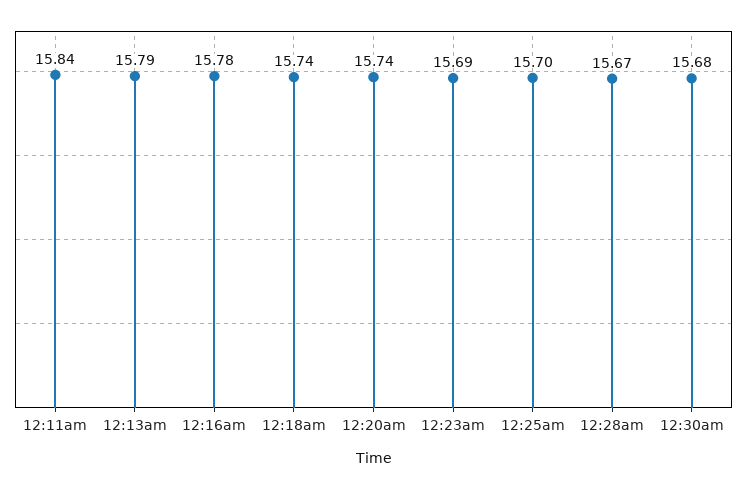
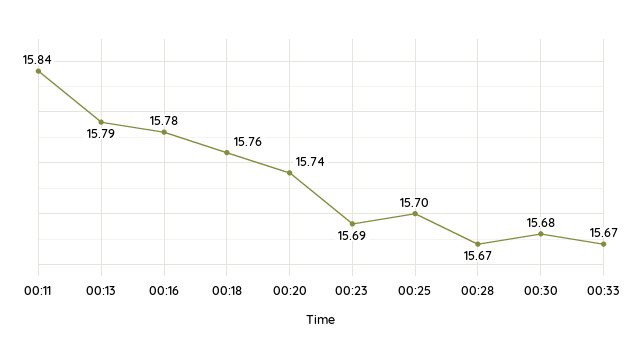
12:18am: 15.74 -> 15.76
00:33: none -> 15.67

